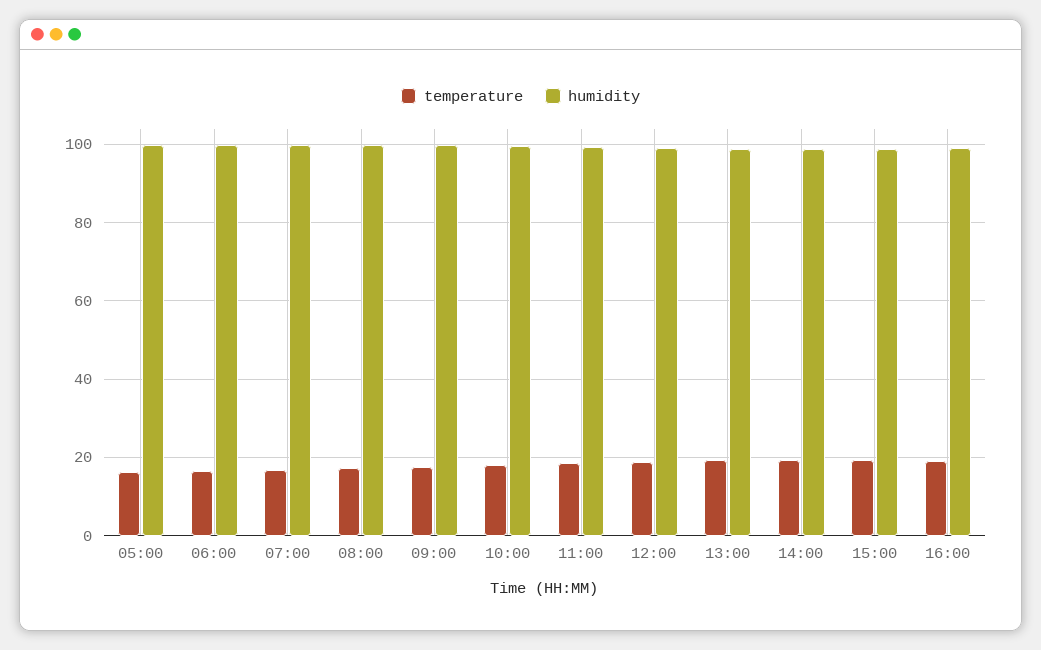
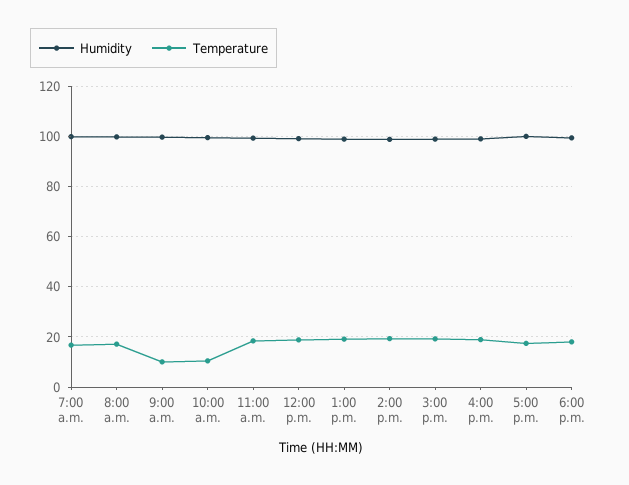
temperature, 05:00: 16 -> none
humidity, 05:00: 100 -> none
temperature, 06:00: 16 -> none
humidity, 06:00: 100 -> none
temperature, 09:00: 18 -> 10
temperature, 10:00: 18 -> 10
humidity, 5:00 p.m.: none -> 100
temperature, 5:00 p.m.: none -> 17.5
humidity, 6:00 p.m.: none -> 100
temperature, 6:00 p.m.: none -> 17.5

